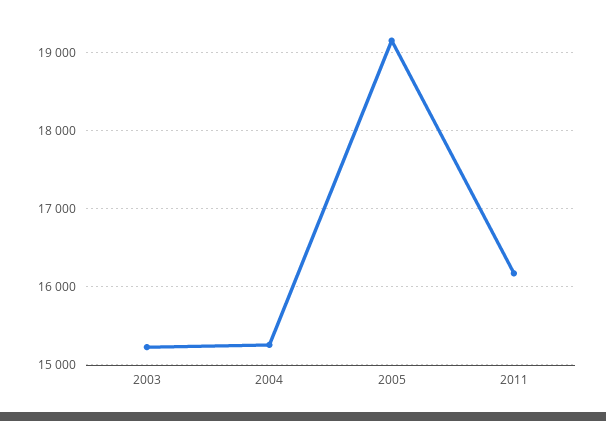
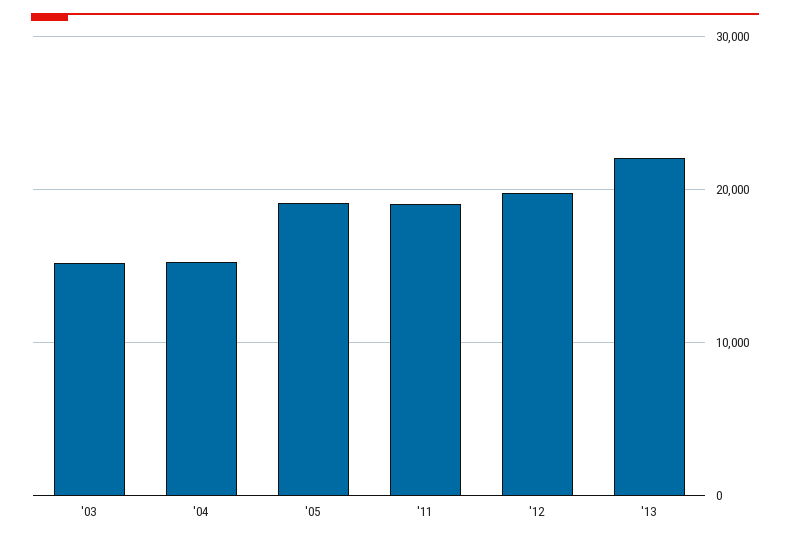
2011: 16200 -> 19000
'12: none -> 20000
'13: none -> 22000

